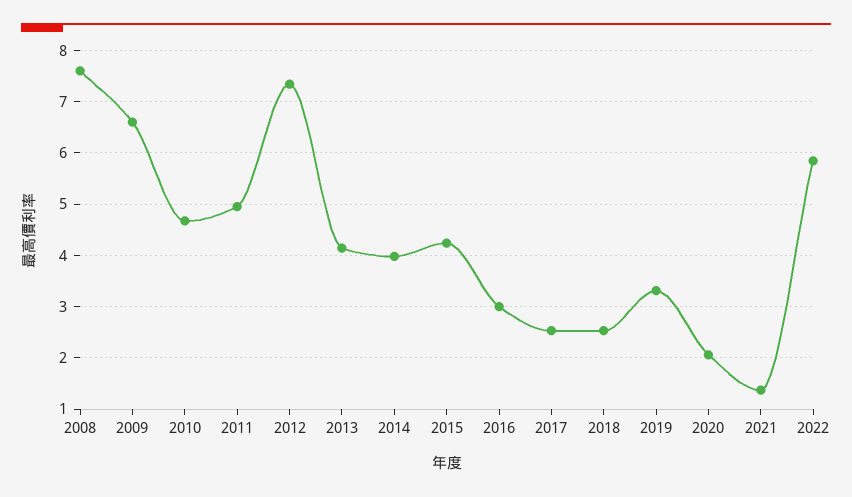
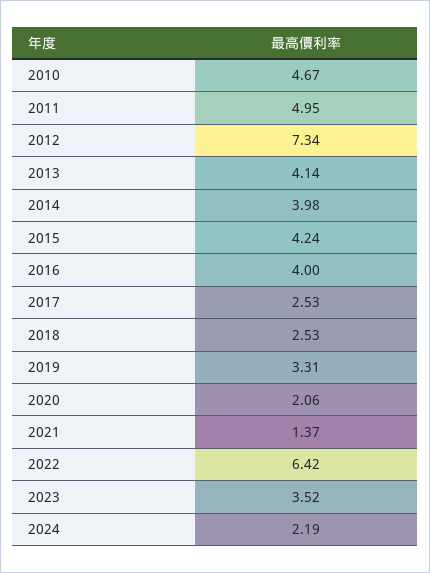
2008: 7.6 -> none
2009: 6.6 -> none
2016: 3 -> 4
2022: 5.8 -> 6.42
2023: none -> 3.52
2024: none -> 2.19

